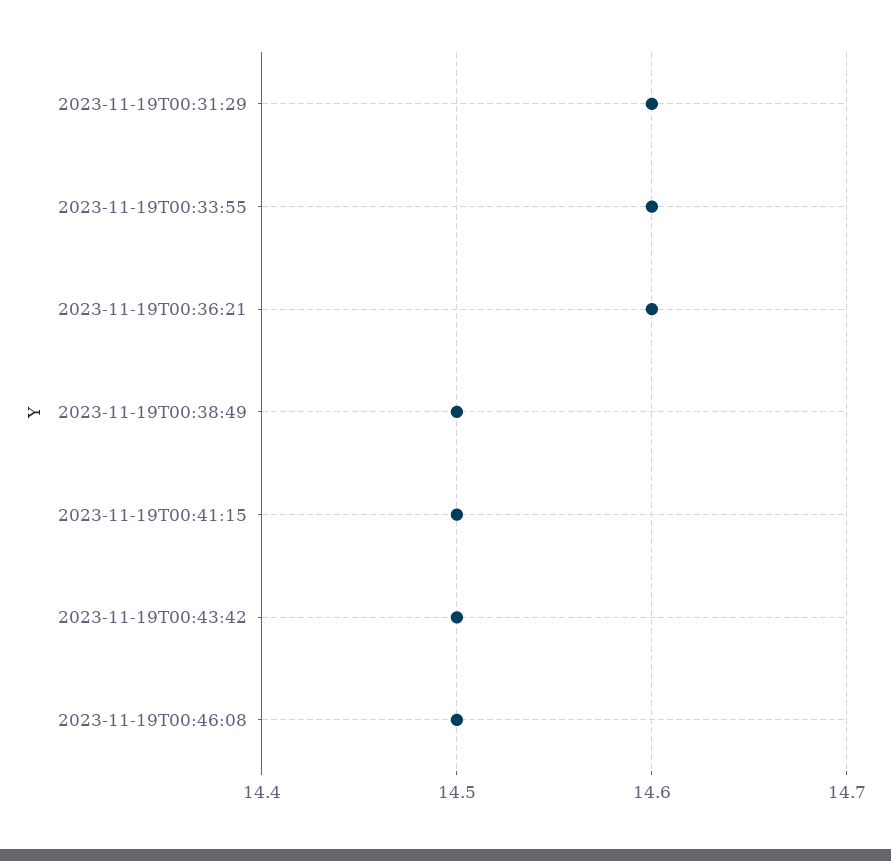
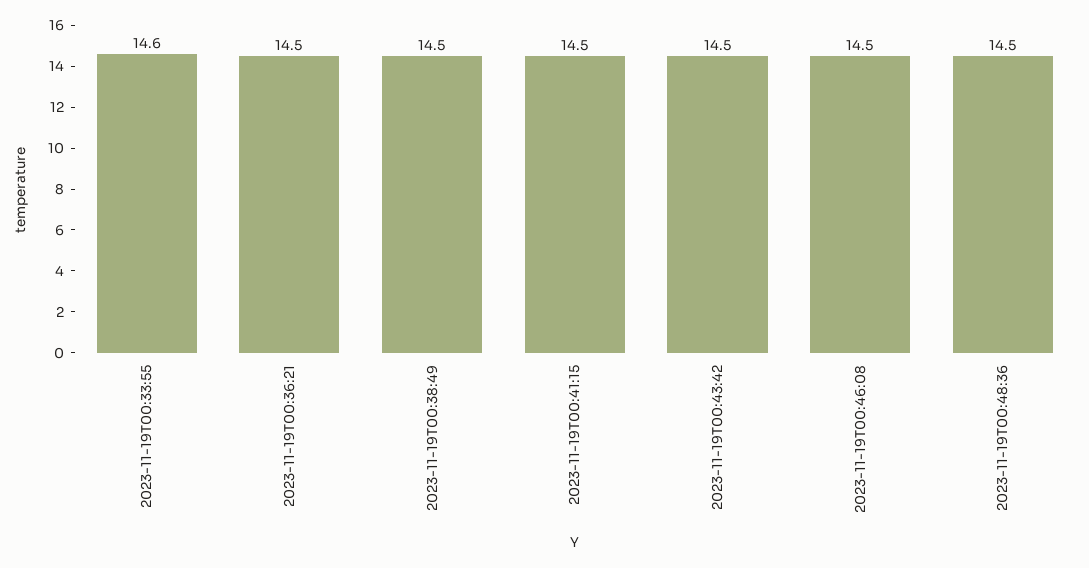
2023-11-19T00:31:29: 14.6 -> none
2023-11-19T00:36:21: 14.6 -> 14.5
2023-11-19T00:48:36: none -> 14.5

